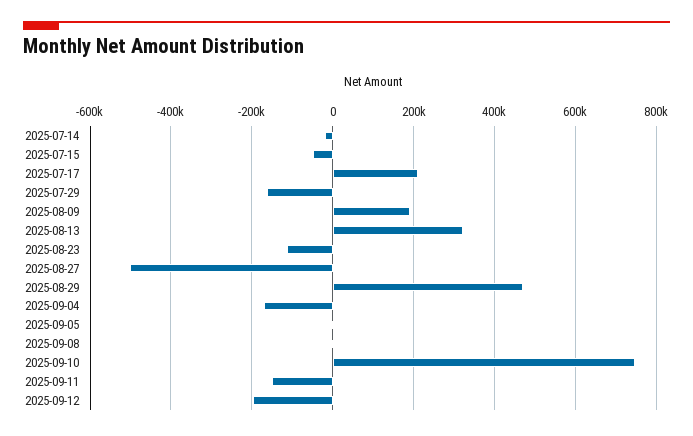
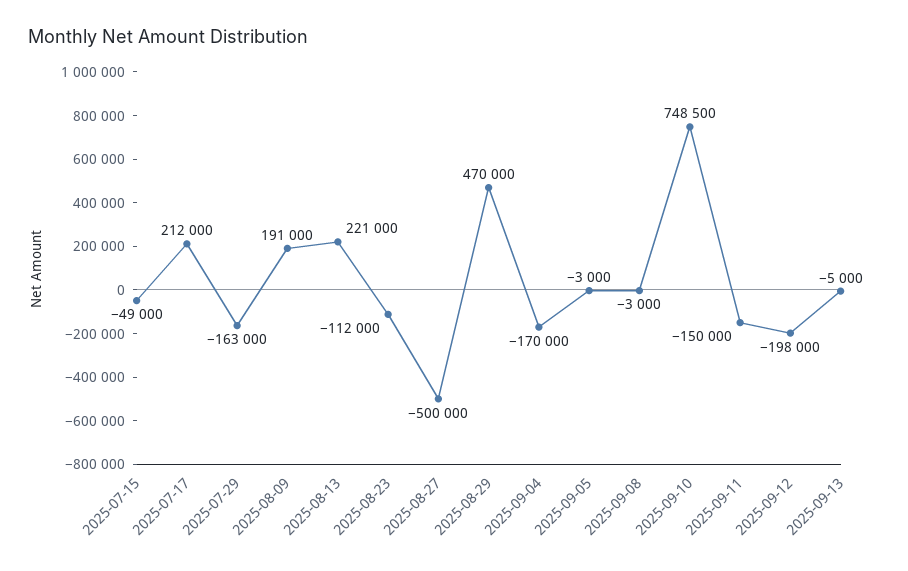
2025-07-14: -20000 -> none
2025-08-13: 320000 -> 221000
2025-09-13: none -> -5000

